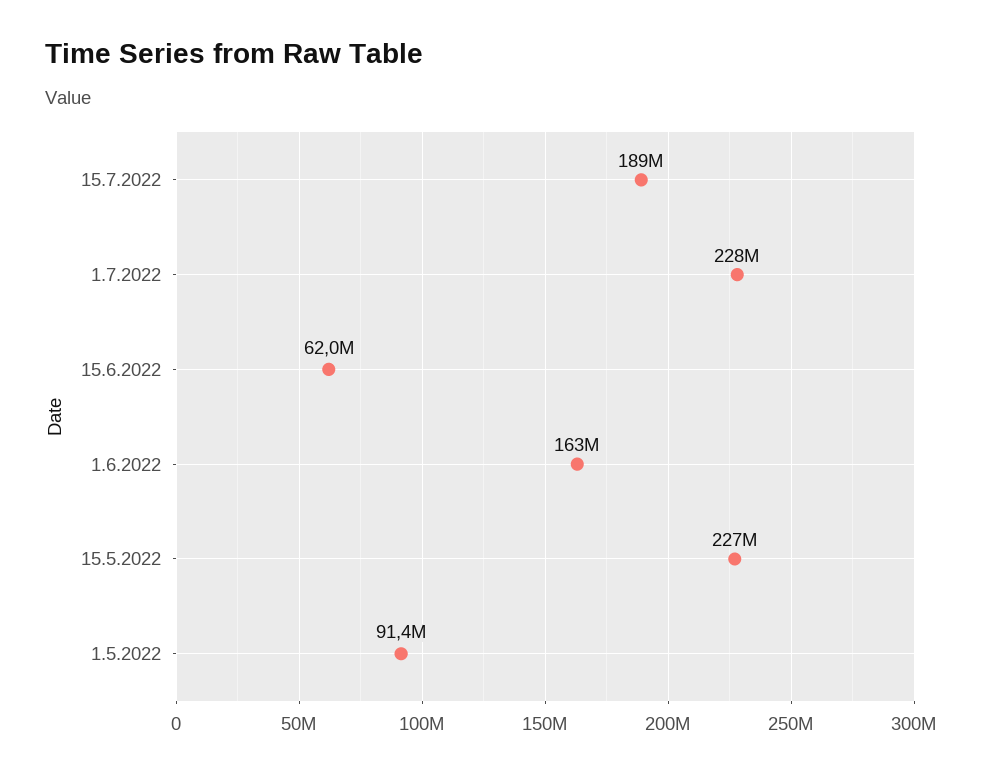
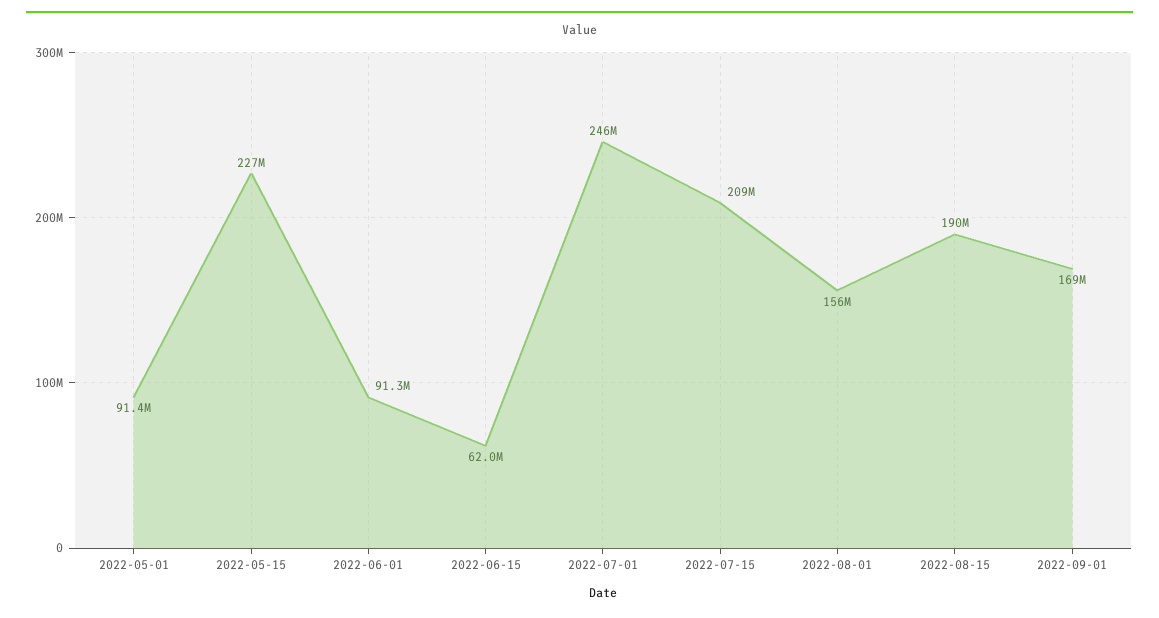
15.7.2022: 189000000 -> 209000000
1.7.2022: 228000000 -> 246000000
1.6.2022: 163000000 -> 91300000
2022-08-01: none -> 156000000
2022-08-15: none -> 190000000
2022-09-01: none -> 169000000

